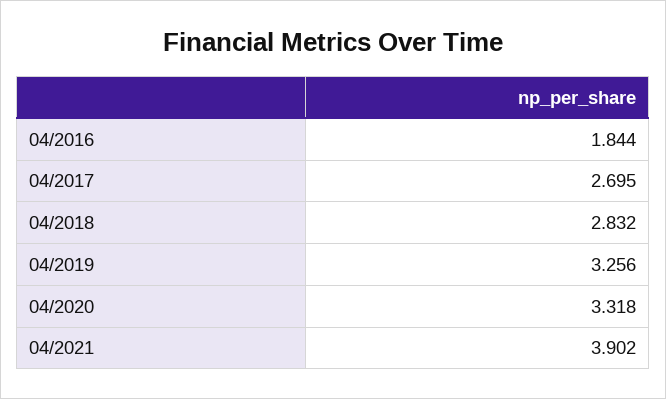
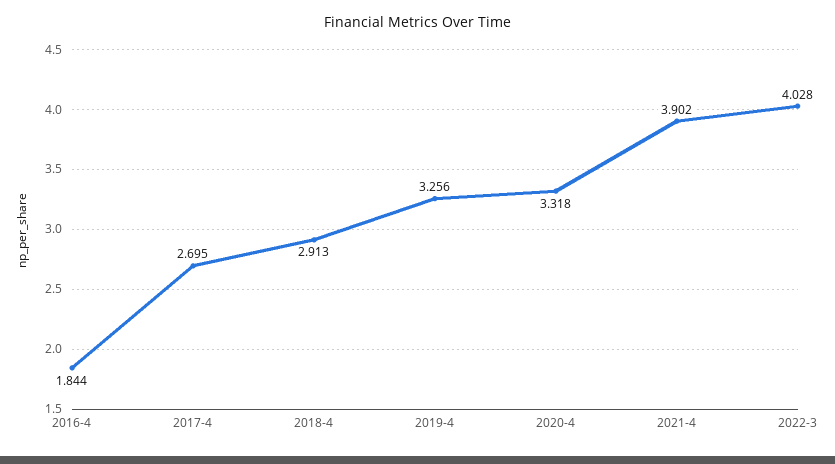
04/2018: 2.832 -> 2.913
2022-3: none -> 4.028

